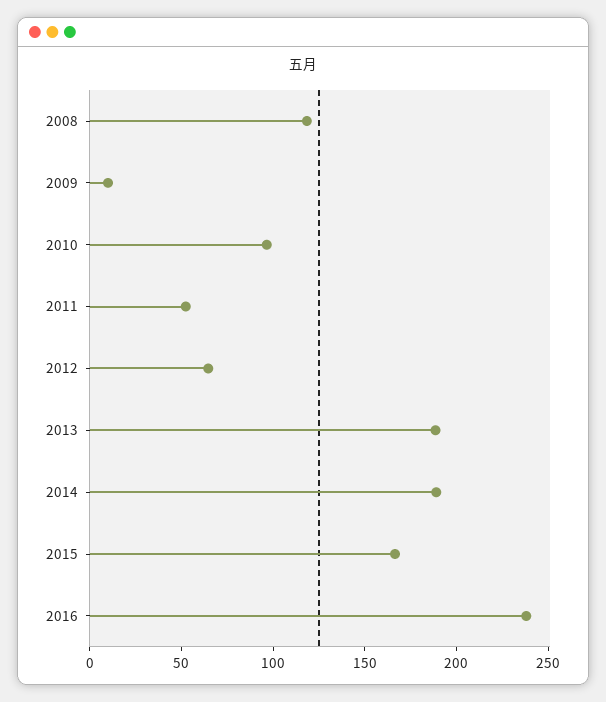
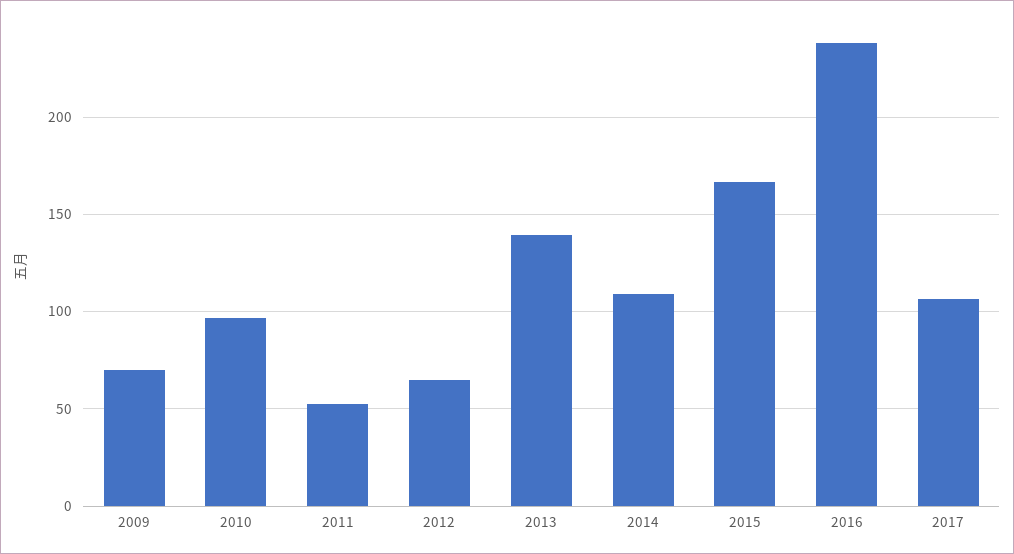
2008: 120 -> none
2009: 10 -> 70
2013: 190 -> 140
2014: 190 -> 110
2017: none -> 105

